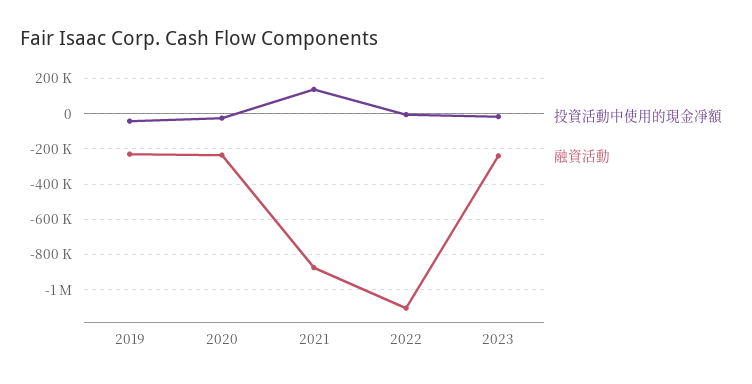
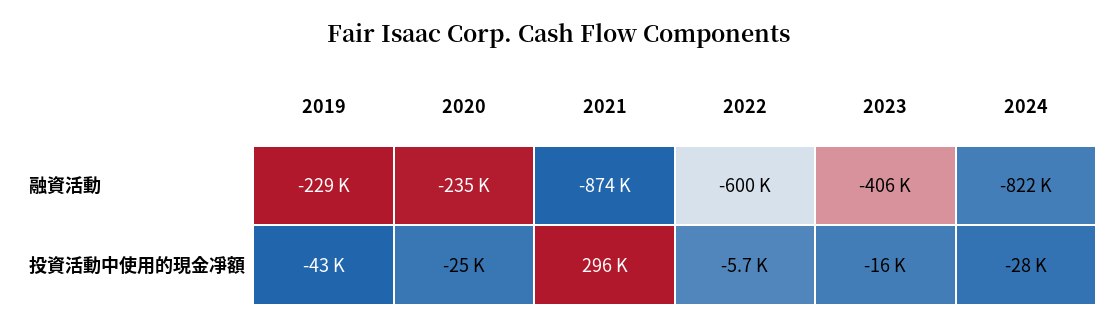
投資活動中使用的現金凈額, 2021: 150000 -> 296000
融資活動, 2022: -1100000 -> -600000
融資活動, 2023: -250000 -> -406000
融資活動, 2024: none -> -822000
投資活動中使用的現金凈額, 2024: none -> -28000

